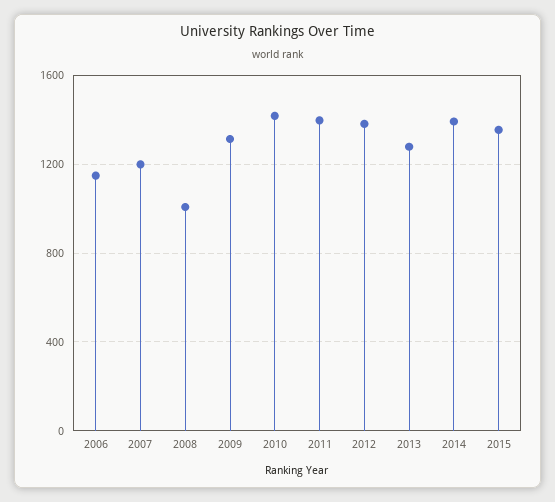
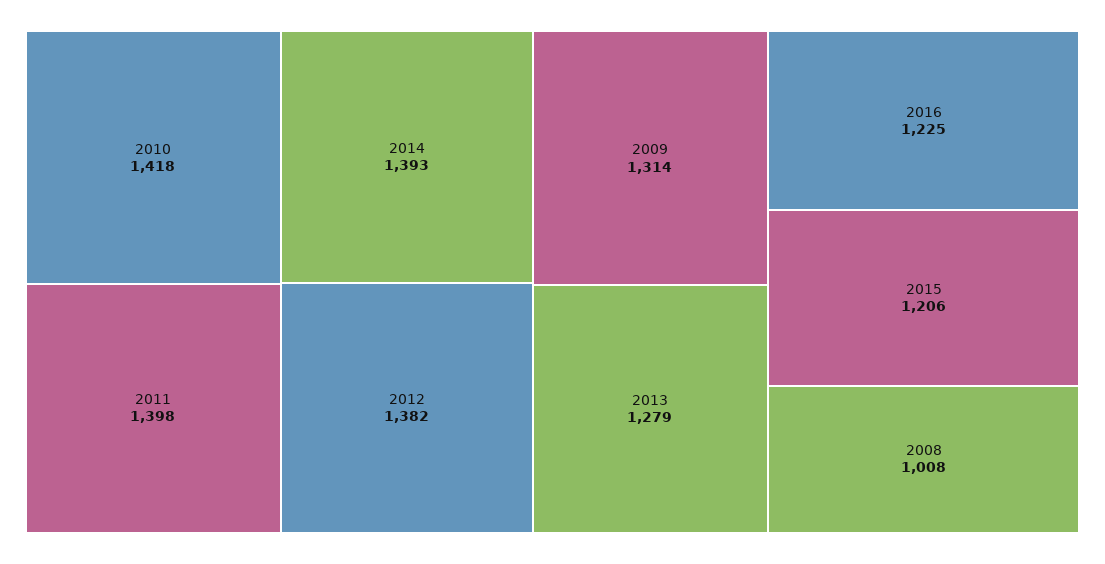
2006: 1150 -> none
2007: 1200 -> none
2015: 1350 -> 1206
2016: none -> 1225

